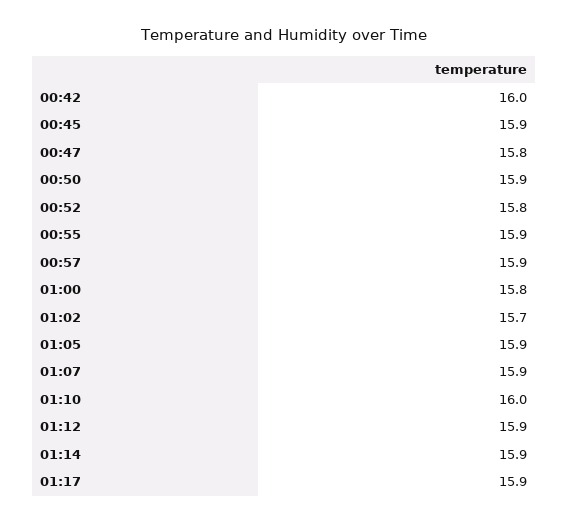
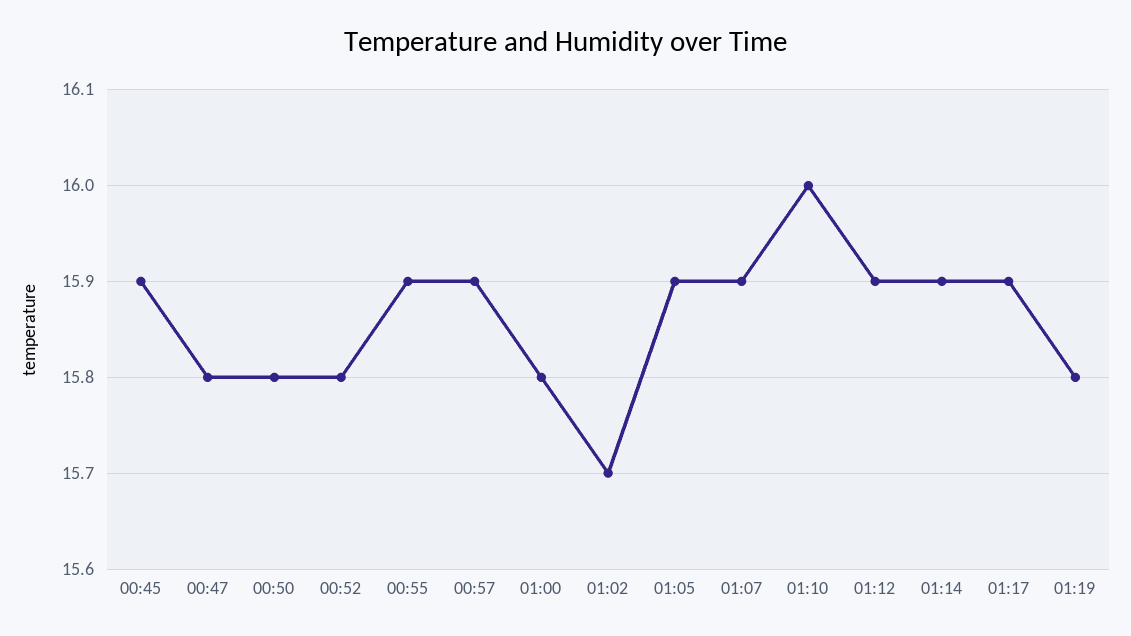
00:42: 16 -> none
00:50: 15.9 -> 15.8
01:19: none -> 15.8

